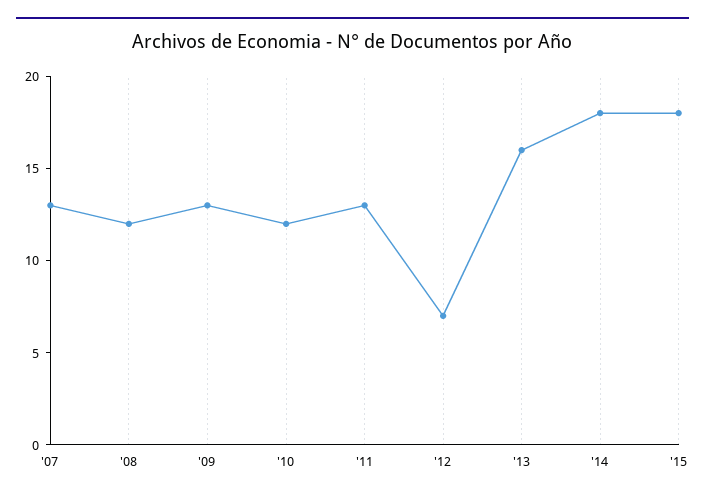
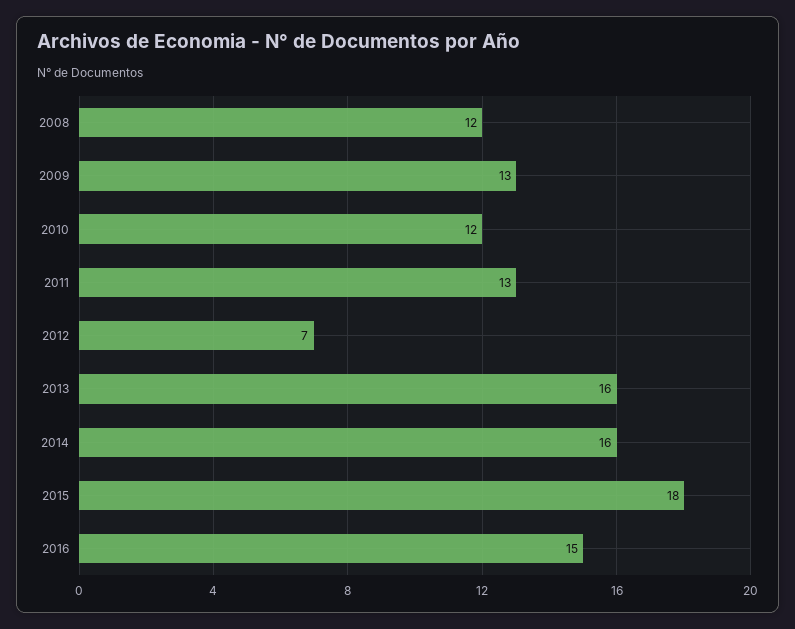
'07: 13 -> none
'14: 18 -> 16
2016: none -> 15

